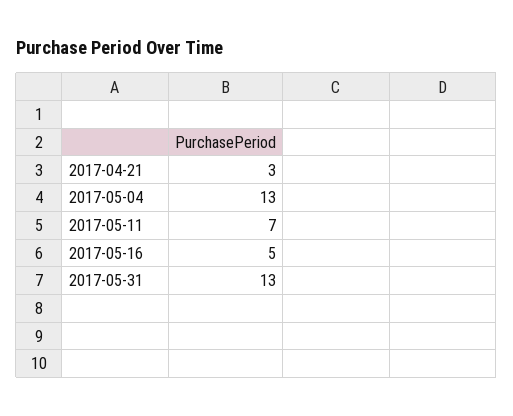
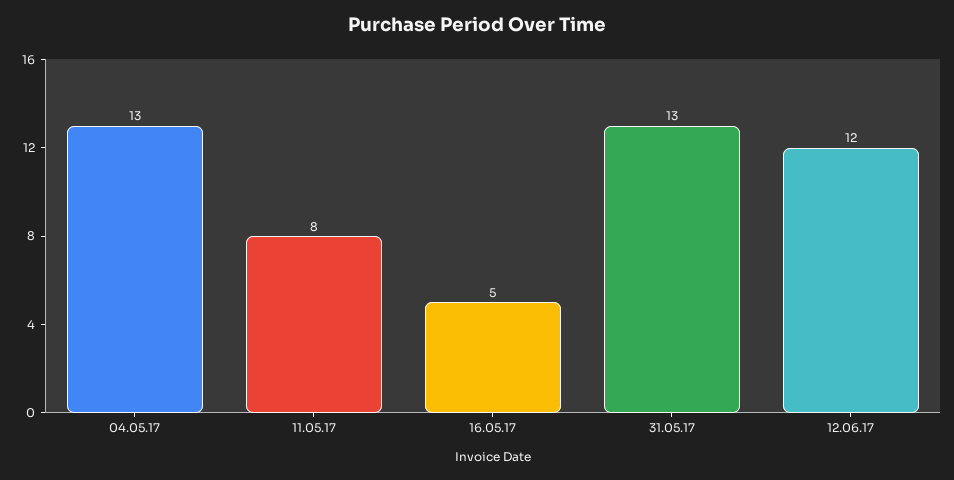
2017-04-21: 3 -> none
2017-05-11: 7 -> 8
12.06.17: none -> 12

